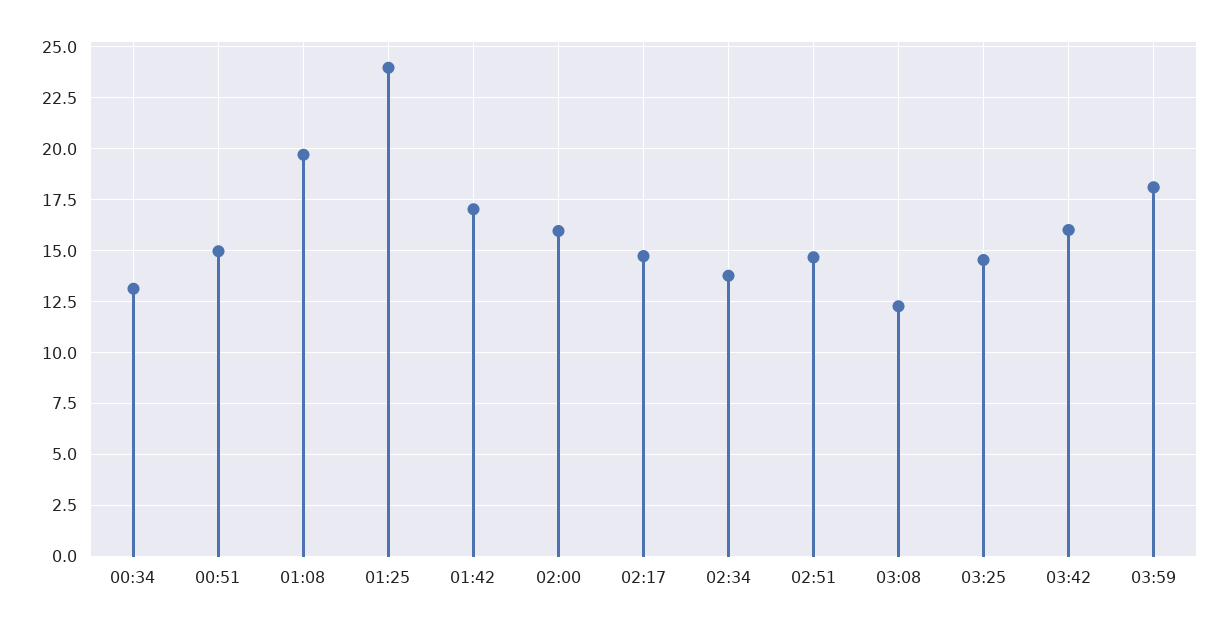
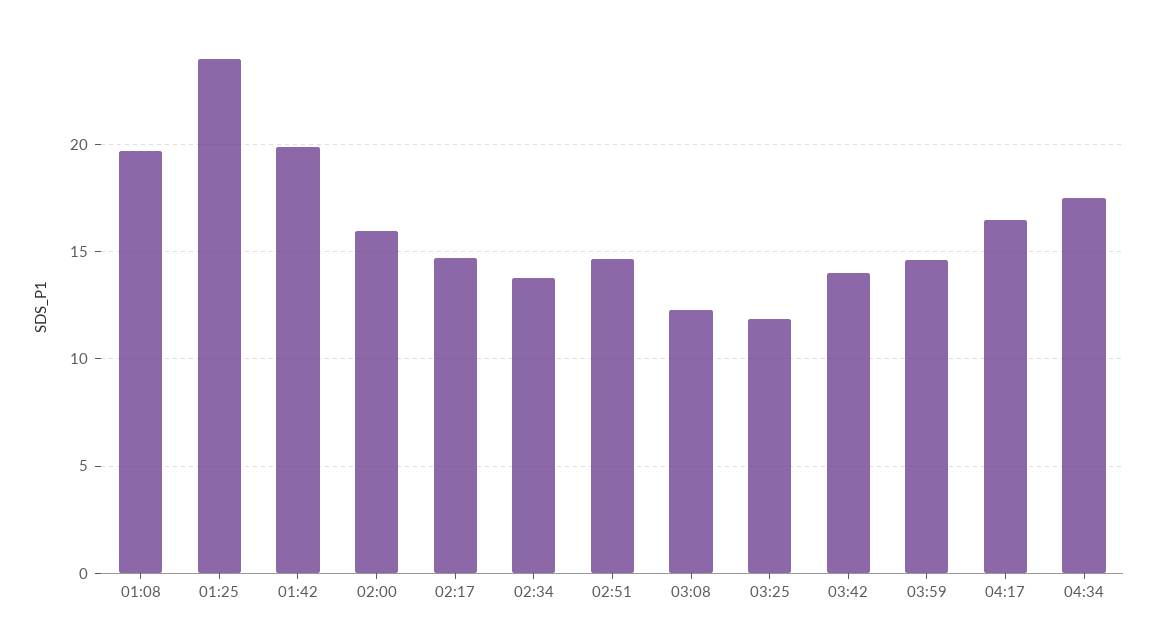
00:34: 13 -> none
00:51: 15 -> none
01:42: 17 -> 20
03:25: 14.5 -> 12
03:42: 16 -> 14
03:59: 18 -> 14.5
04:17: none -> 16.5
04:34: none -> 17.5

